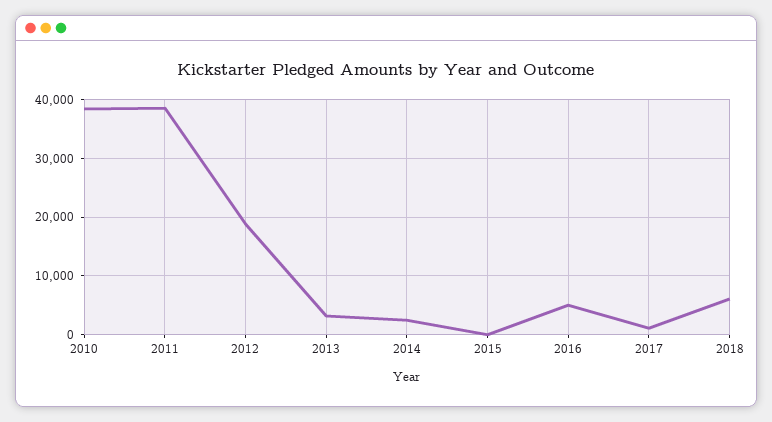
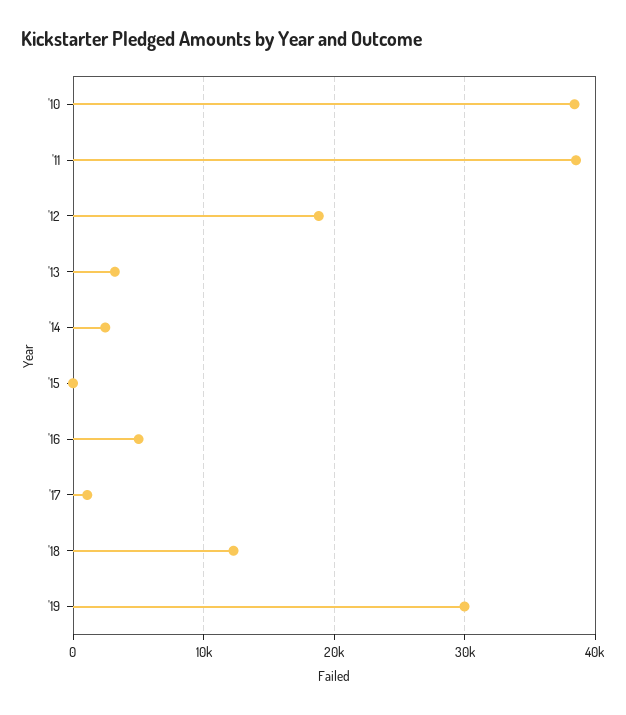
2018: 6000 -> 12000
'19: none -> 30000

